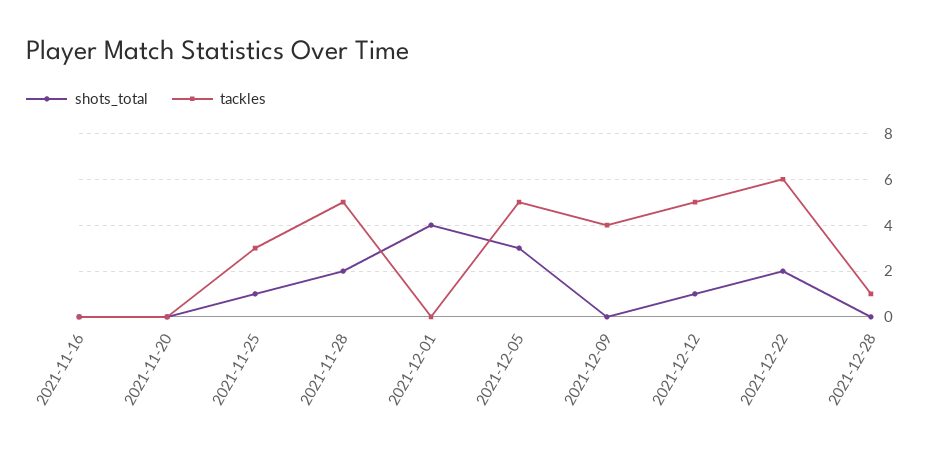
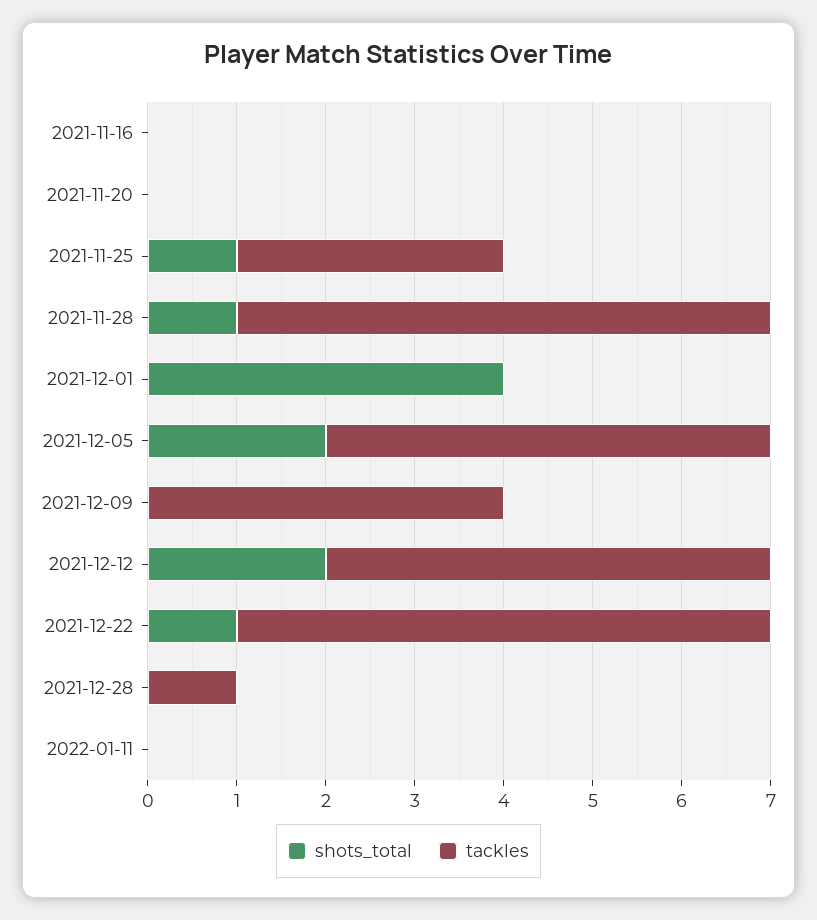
shots_total, 2021-11-28: 2 -> 1
tackles, 2021-11-28: 5 -> 6
shots_total, 2021-12-05: 3 -> 2
shots_total, 2021-12-12: 1 -> 2
shots_total, 2021-12-22: 2 -> 1
shots_total, 2022-01-11: none -> 0
tackles, 2022-01-11: none -> 0

